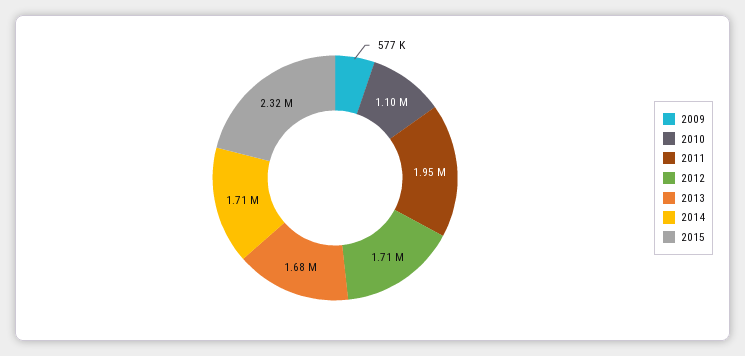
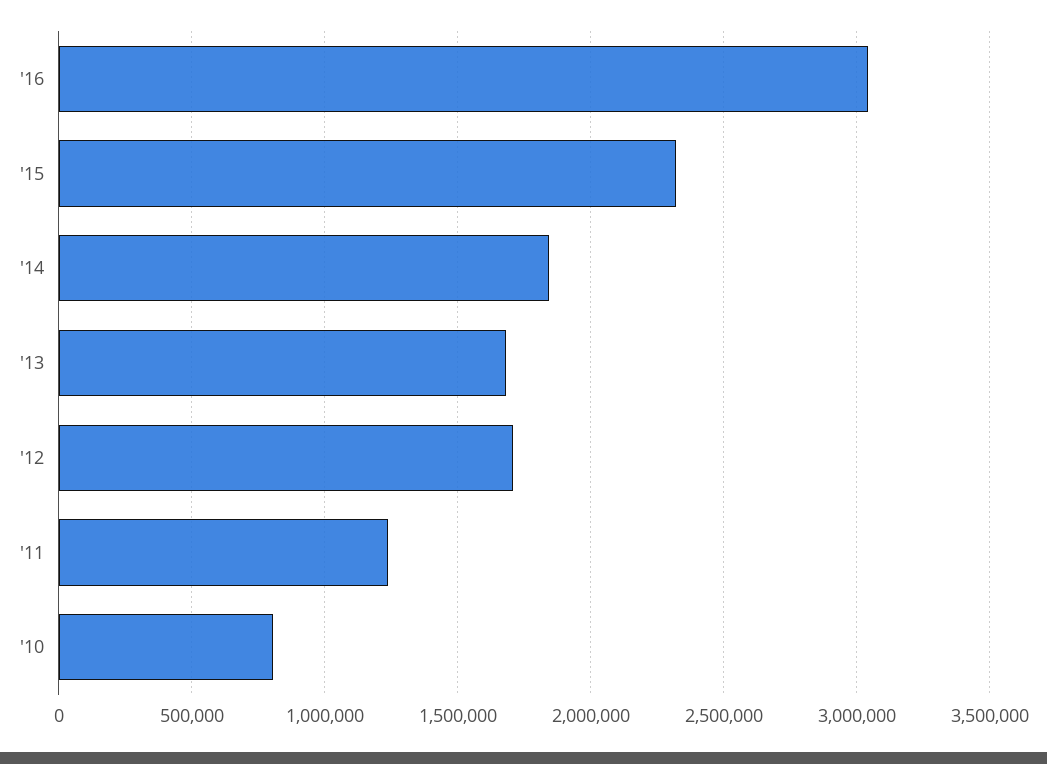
2009: 577000 -> none
2010: 1100000 -> 800000
2011: 1950000 -> 1250000
2014: 1710000 -> 1850000
'16: none -> 3050000

